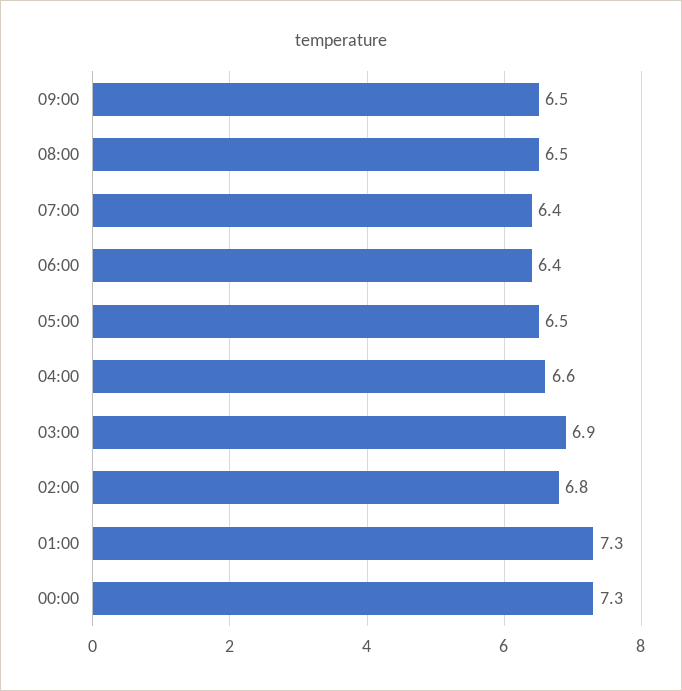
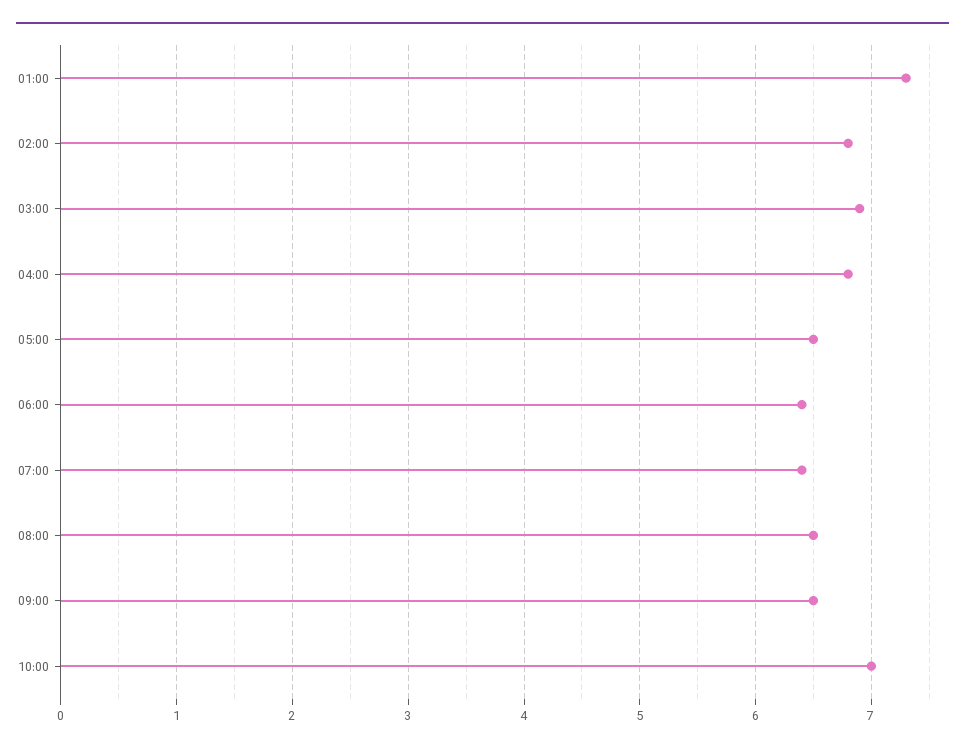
04:00: 6.6 -> 6.8
00:00: 7.3 -> none
10:00: none -> 7

